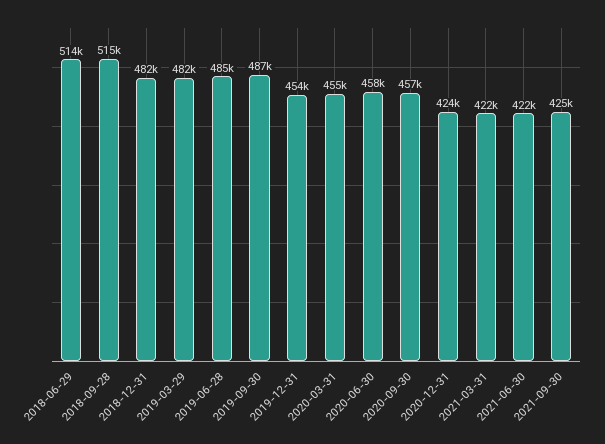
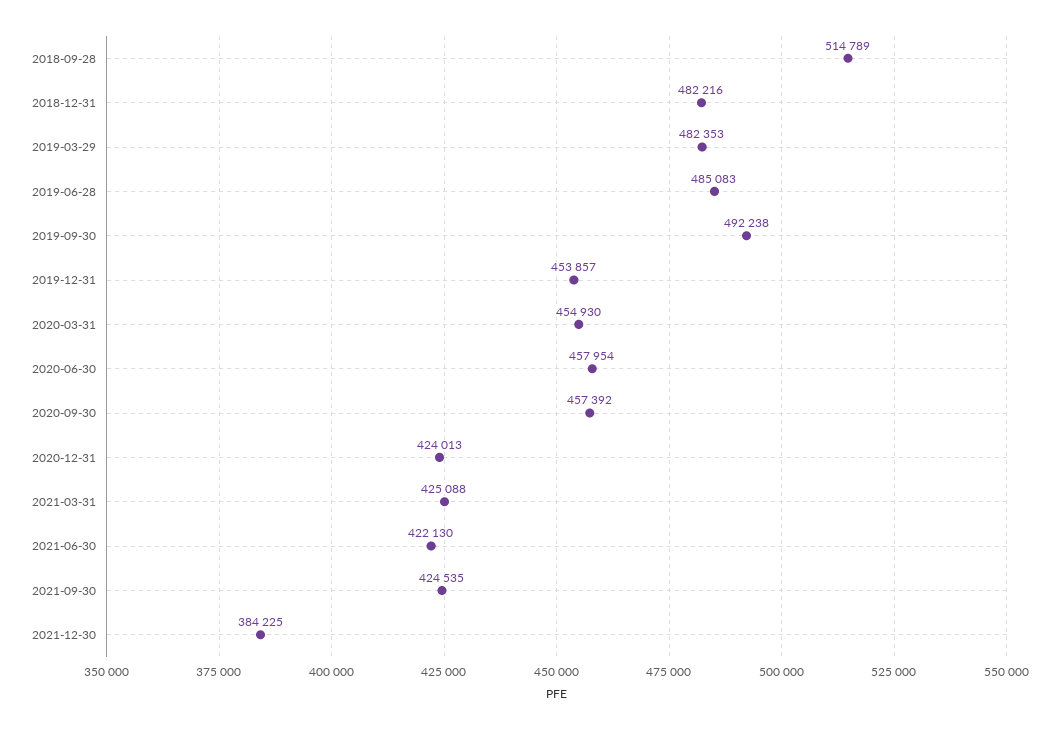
2018-06-29: 514000 -> none
2019-09-30: 487000 -> 492238
2021-03-31: 422000 -> 425088
2021-12-30: none -> 384225

